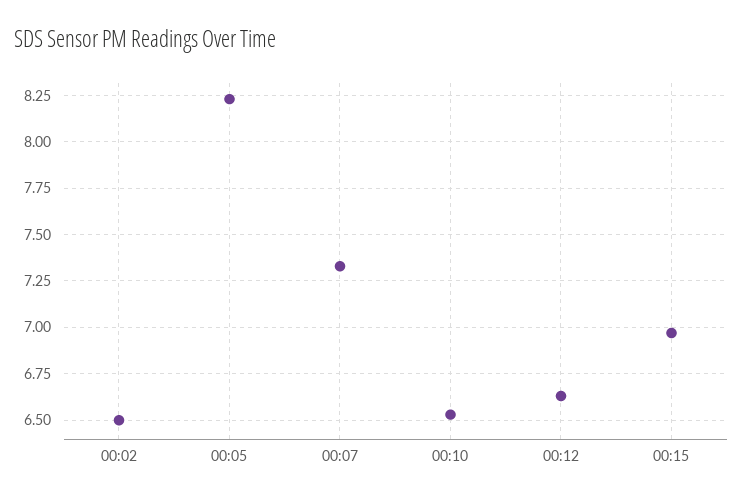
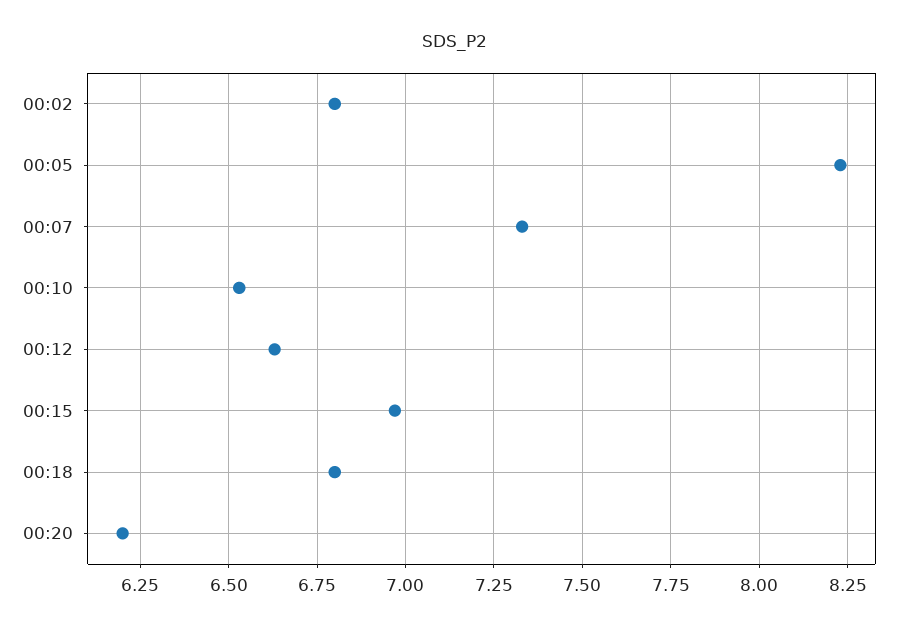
00:02: 6.5 -> 6.8
00:18: none -> 6.8
00:20: none -> 6.2

